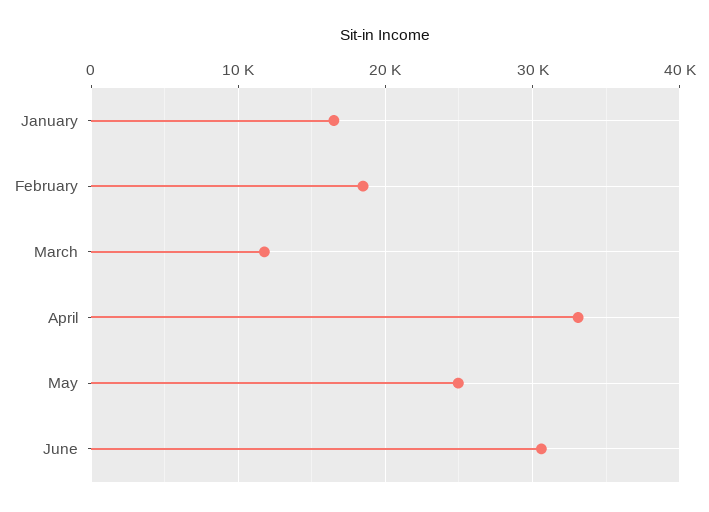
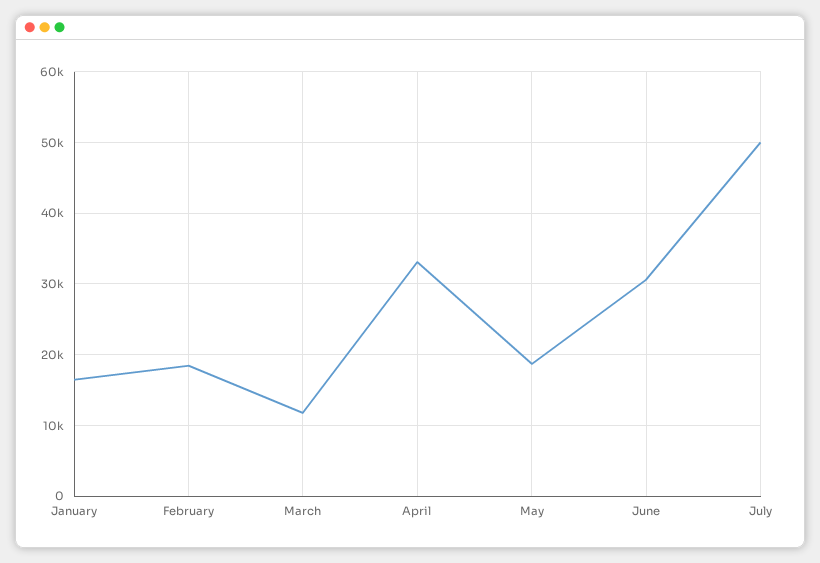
May: 25000 -> 19000
July: none -> 50000

